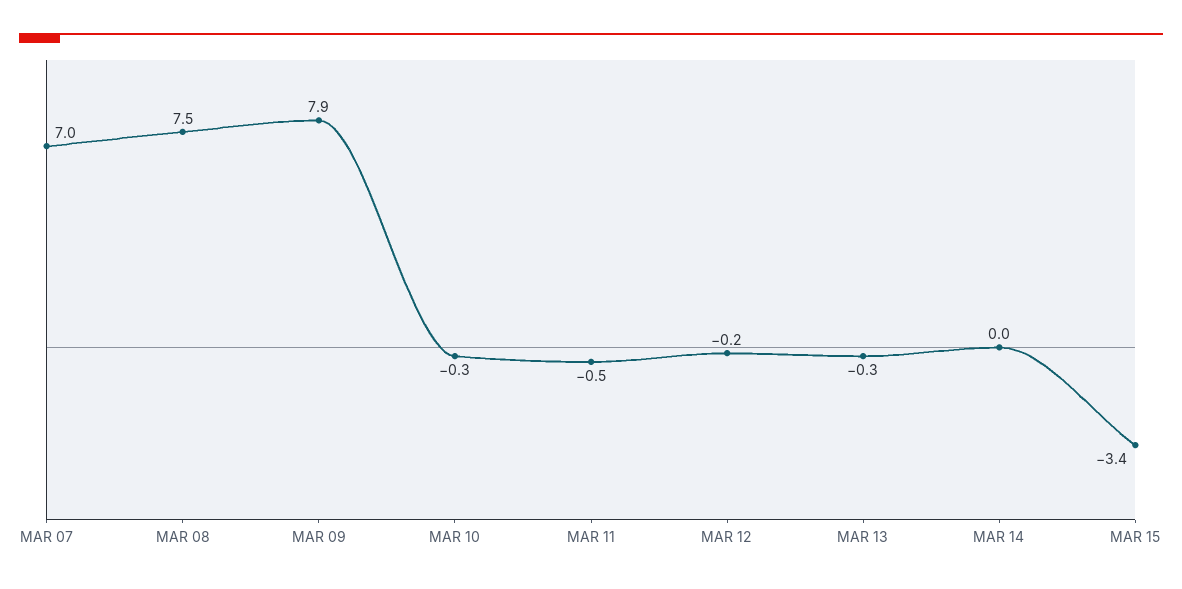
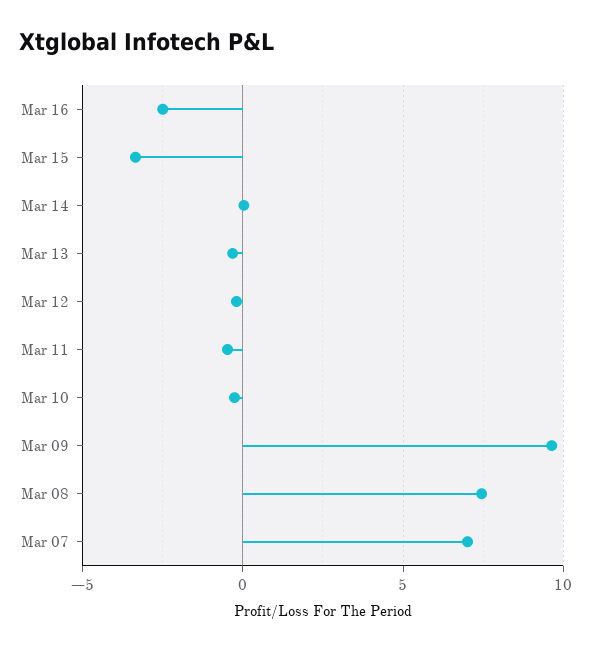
MAR 09: 7.9 -> 9.5
Mar 16: none -> -2.5

